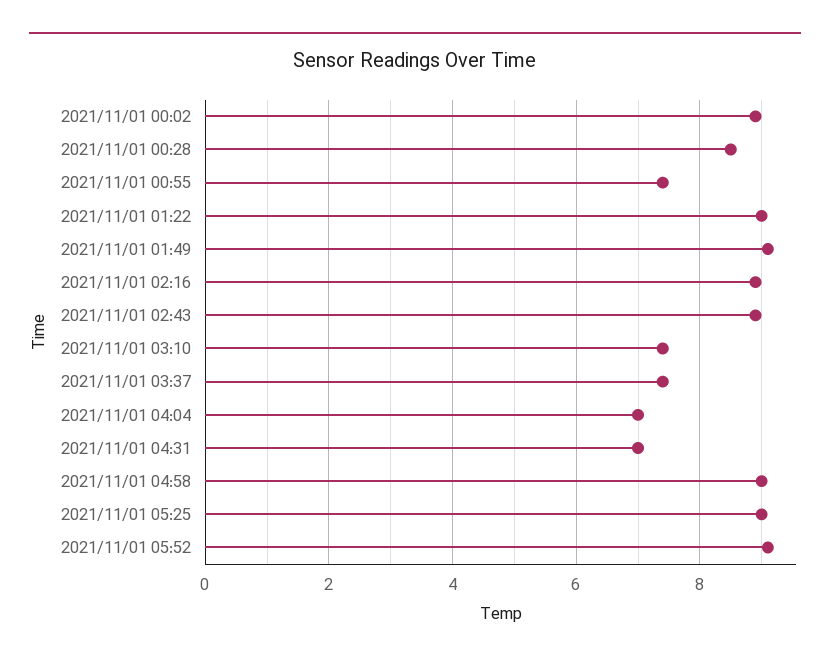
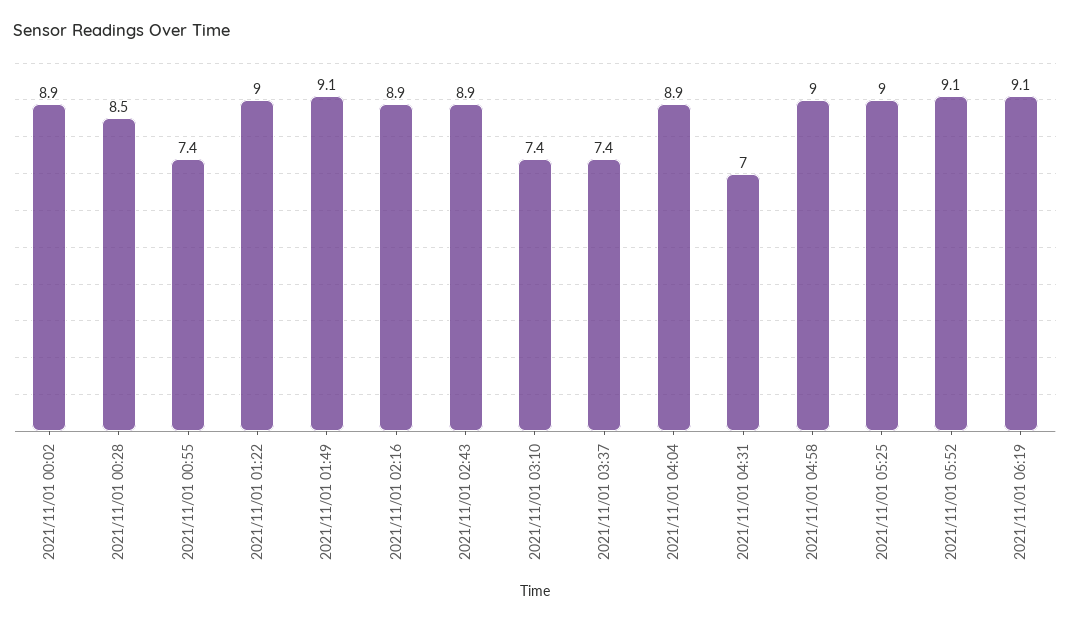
2021/11/01 04:04: 7 -> 8.9
2021/11/01 06:19: none -> 9.1

